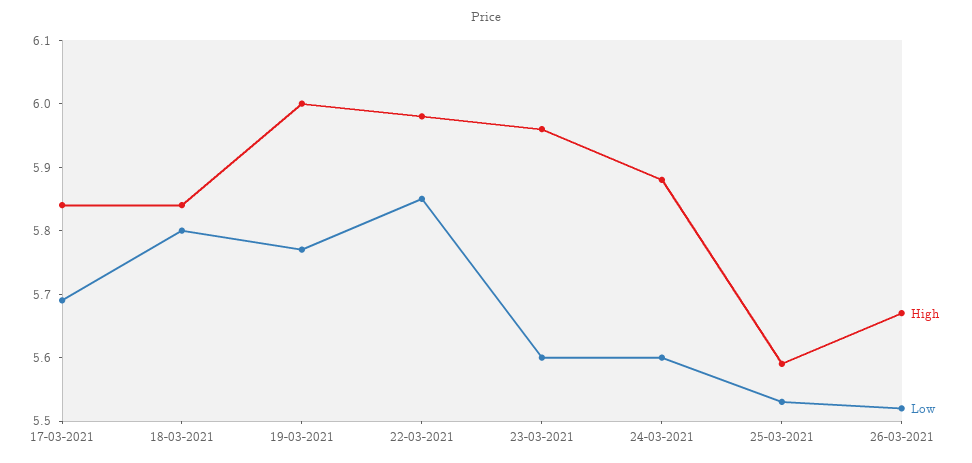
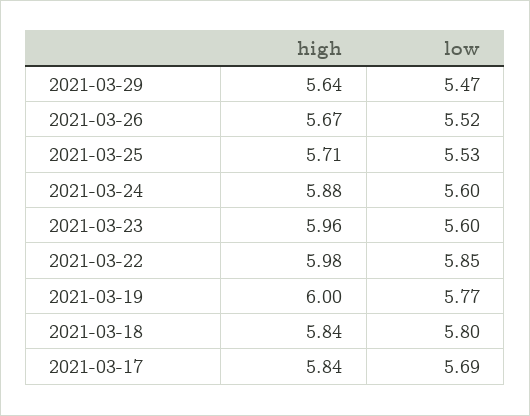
High, 25-03-2021: 5.6 -> 5.71
High, 2021-03-29: none -> 5.64
Low, 2021-03-29: none -> 5.47

